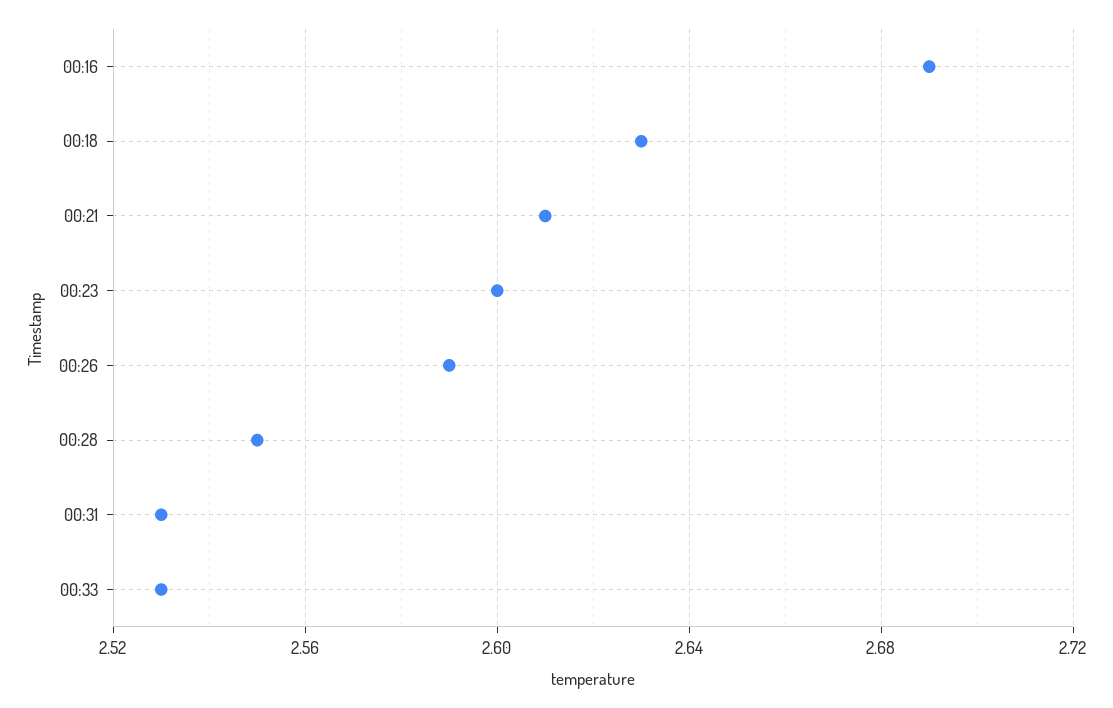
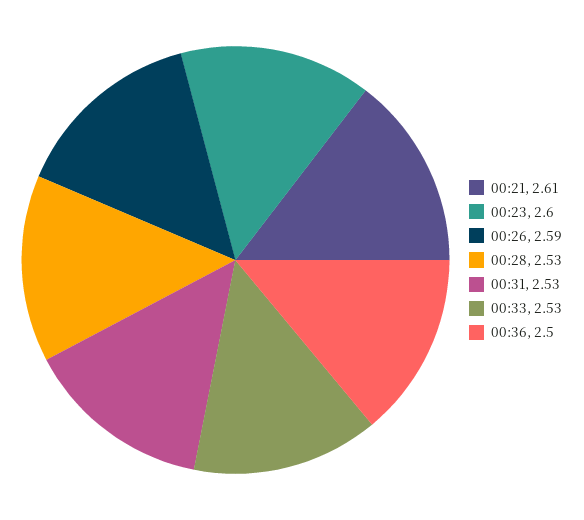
00:16: 2.69 -> none
00:18: 2.63 -> none
00:28: 2.55 -> 2.53
00:36: none -> 2.5

